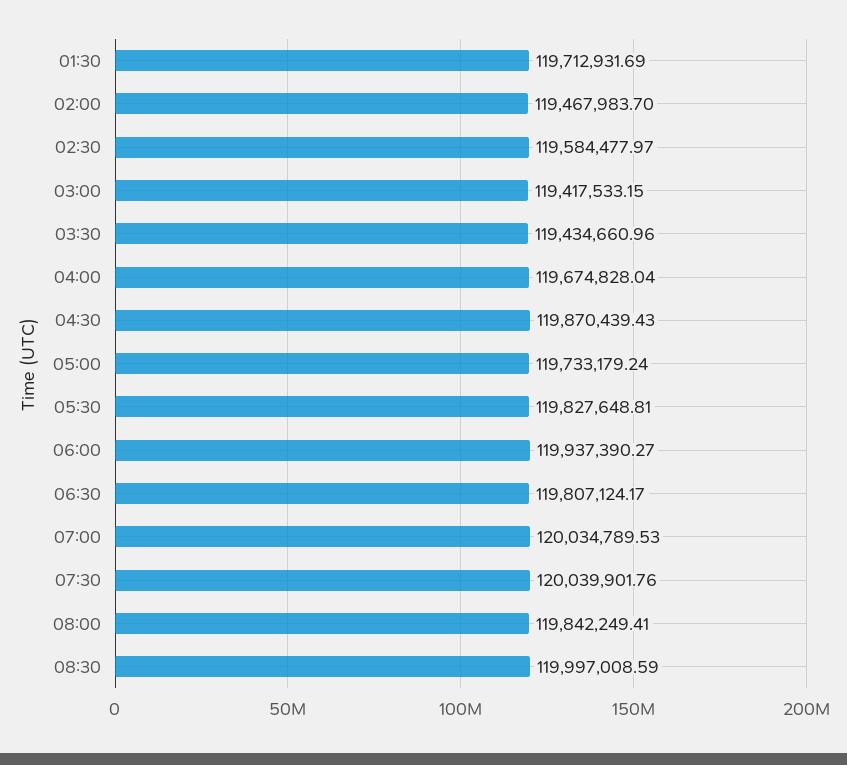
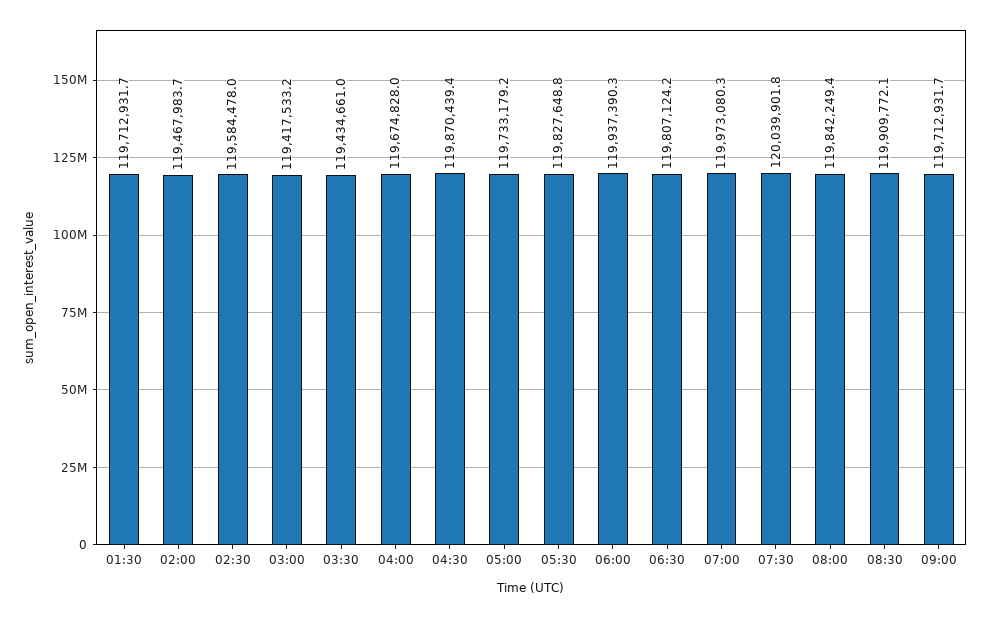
07:00: 120034789.53 -> 119973080.3
08:30: 119997008.59 -> 119909772.1
09:00: none -> 119712931.7

